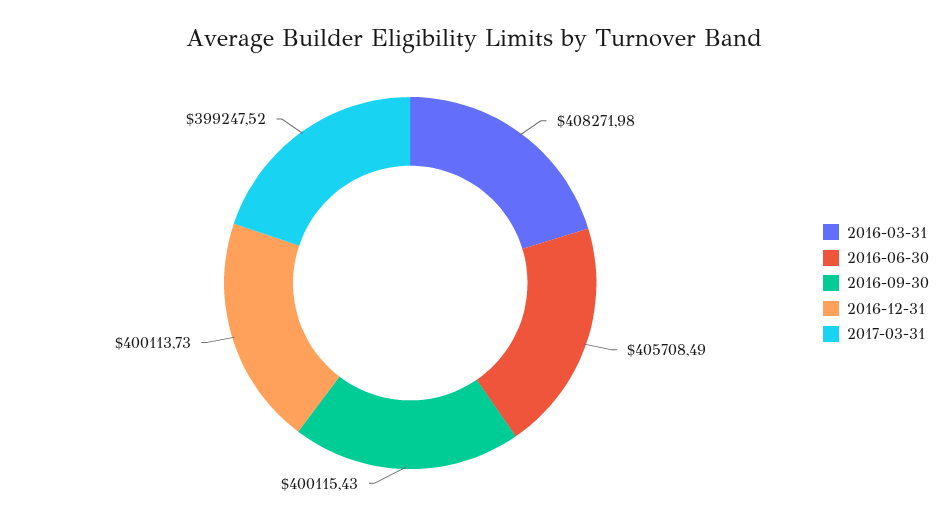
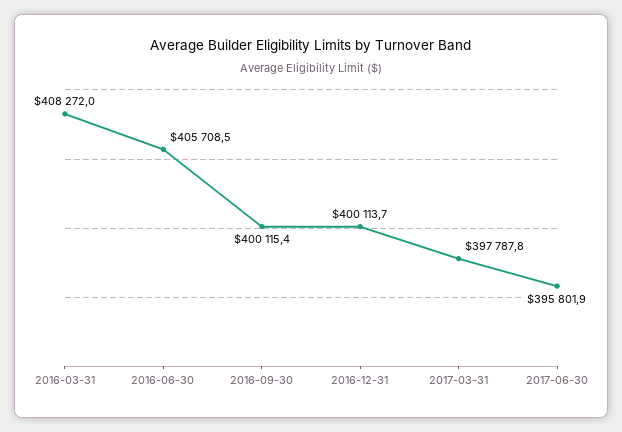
2017-03-31: 399247.52 -> 397787.8
2017-06-30: none -> 395801.9

